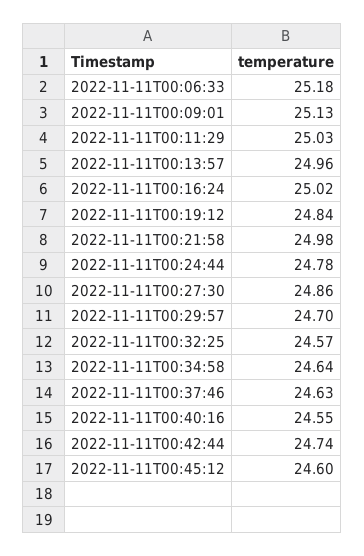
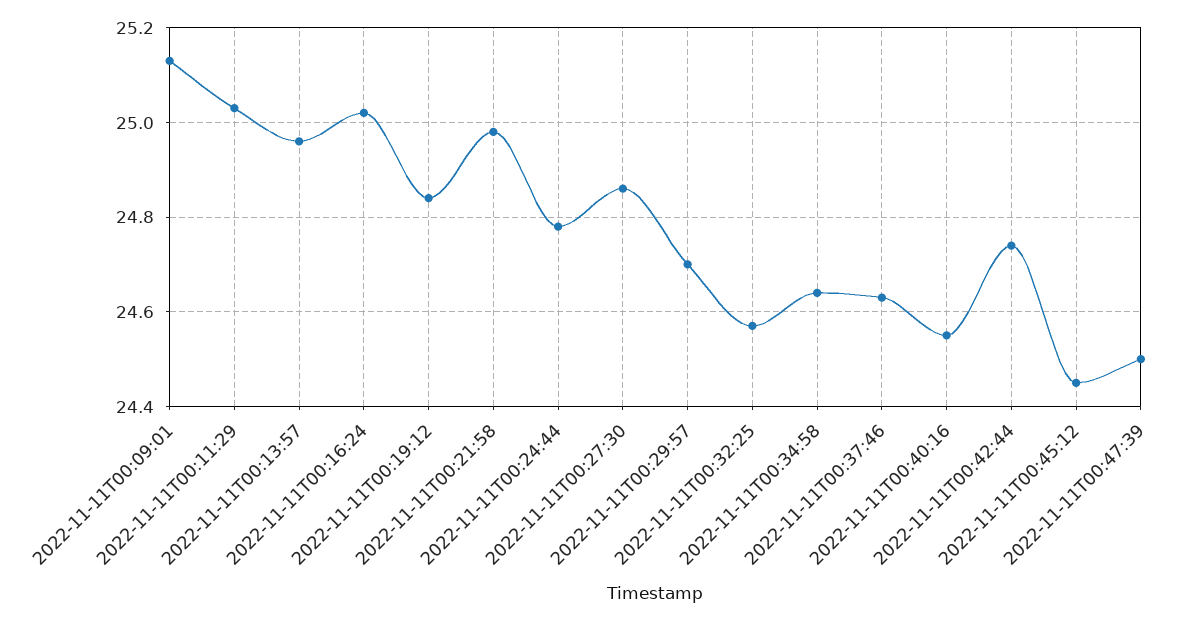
2022-11-11T00:06:33: 25.18 -> none
2022-11-11T00:45:12: 24.6 -> 24.45
2022-11-11T00:47:39: none -> 24.5

